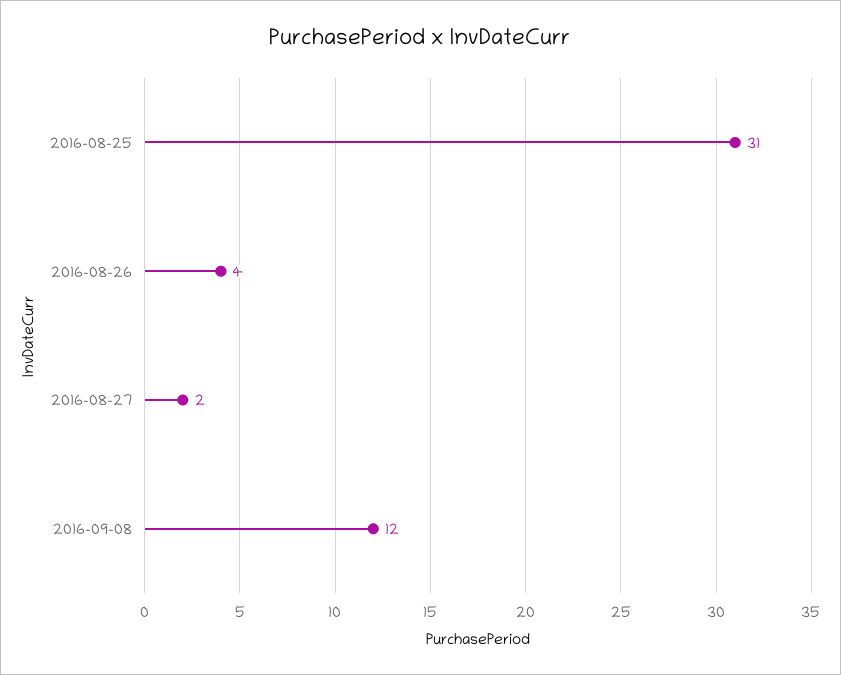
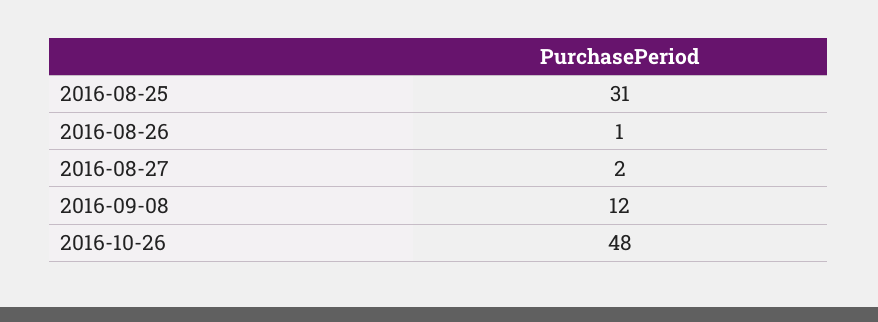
2016-08-26: 4 -> 1
2016-10-26: none -> 48

